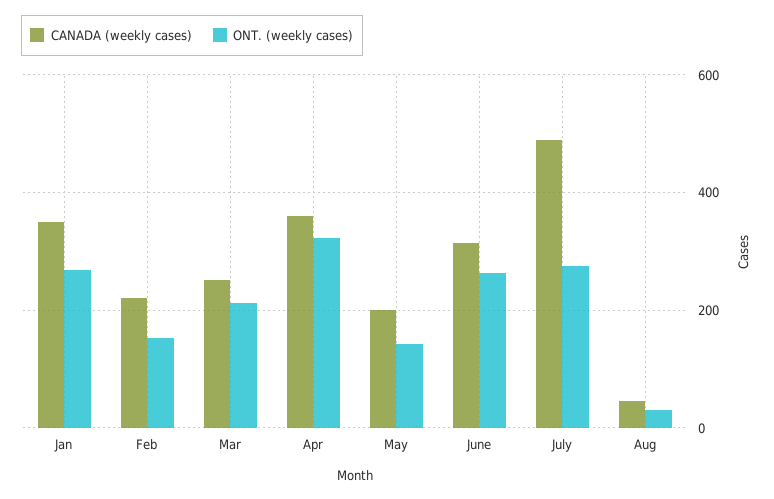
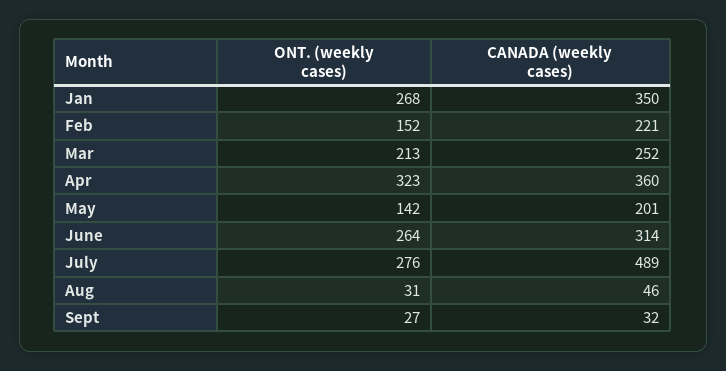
ONT. (weekly cases), Sept: none -> 27
CANADA (weekly cases), Sept: none -> 32

